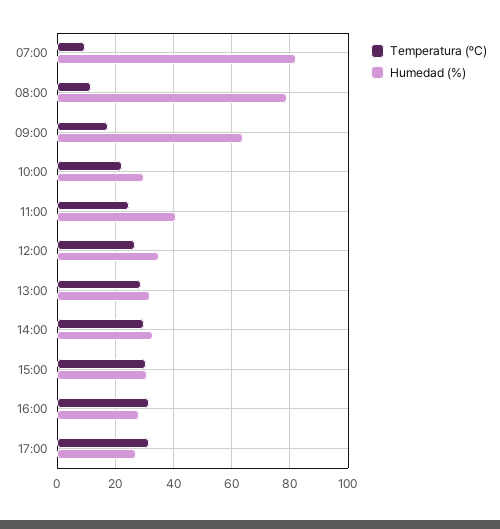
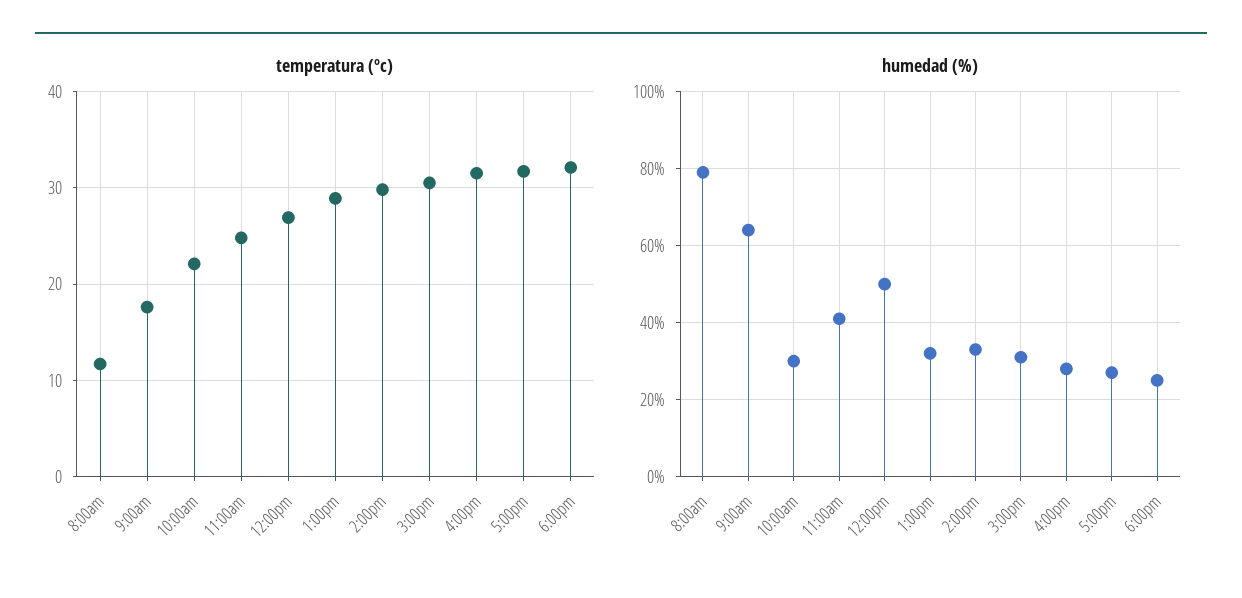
Temperatura (ºC), 07:00: 10 -> none
Humedad (%), 07:00: 82.5 -> none
Humedad (%), 12:00: 35 -> 50
Temperatura (ºC), 6:00pm: none -> 32
Humedad (%), 6:00pm: none -> 25

